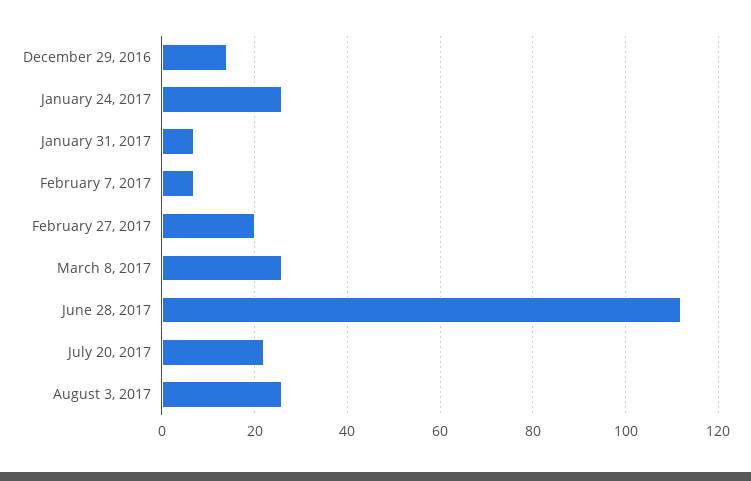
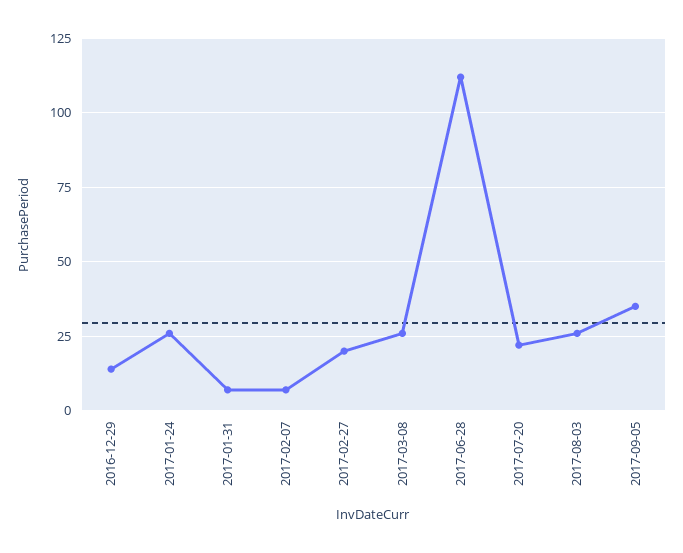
2017-09-05: none -> 35

